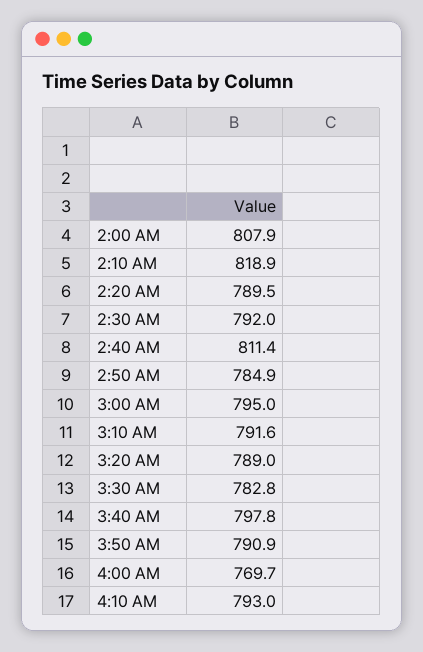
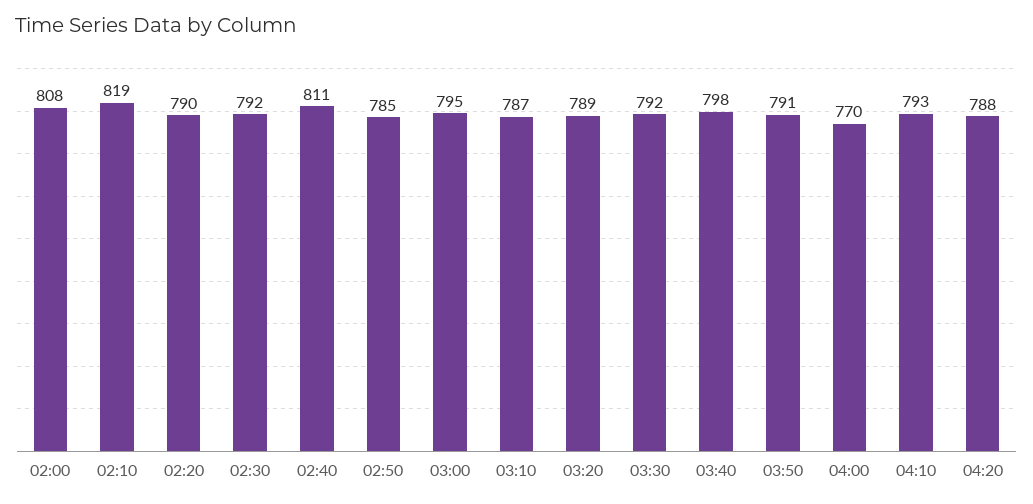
3:10 AM: 791.6 -> 787
3:30 AM: 782.8 -> 792
04:20: none -> 788

